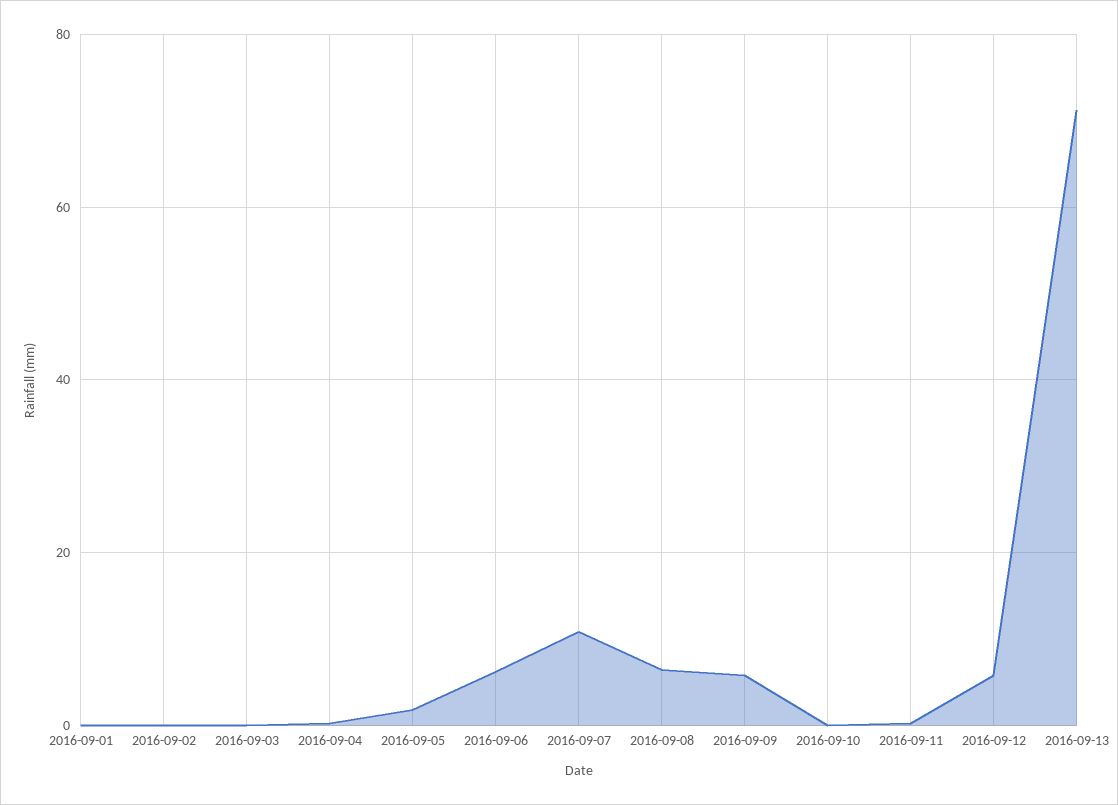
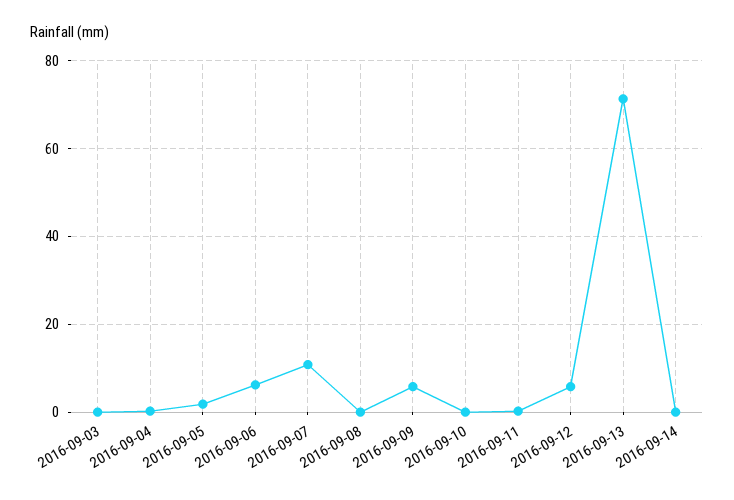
2016-09-01: 0 -> none
2016-09-02: 0 -> none
2016-09-08: 6 -> 0
2016-09-14: none -> 0

